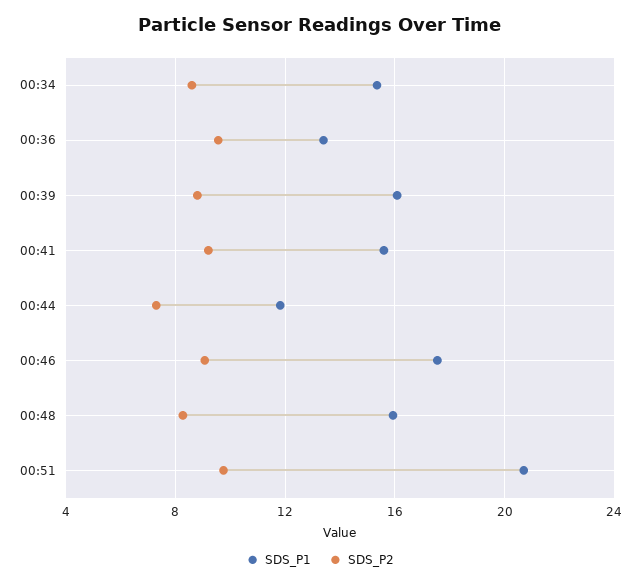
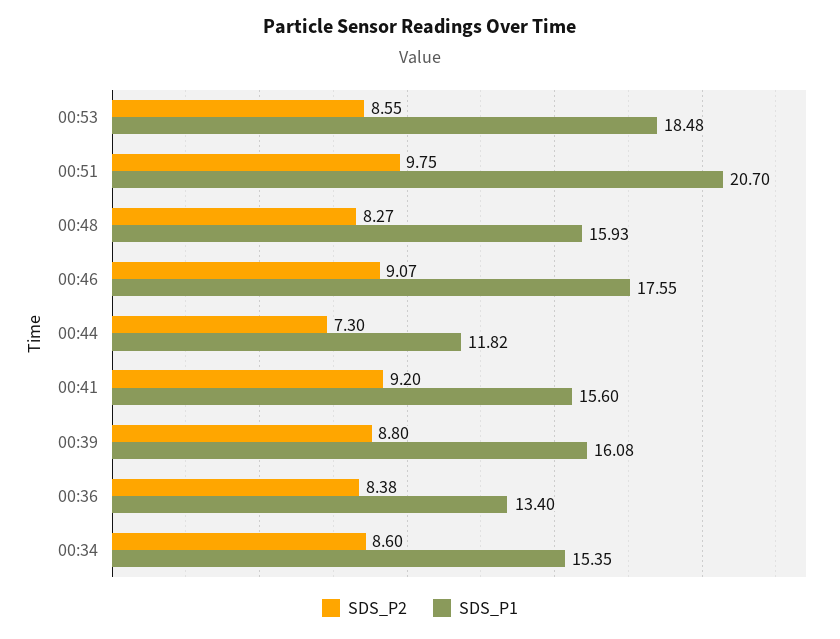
SDS_P2, 00:36: 9.5 -> 8.38
SDS_P2, 00:53: none -> 8.55
SDS_P1, 00:53: none -> 18.48

